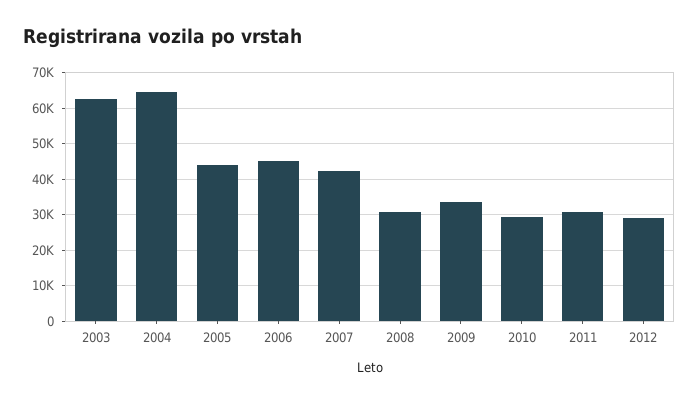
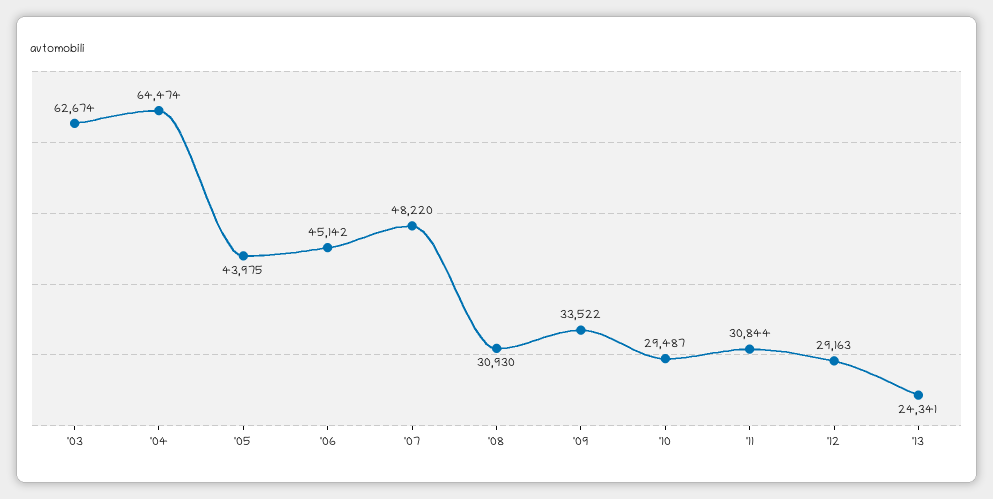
2007: 42000 -> 48220
'13: none -> 24341

